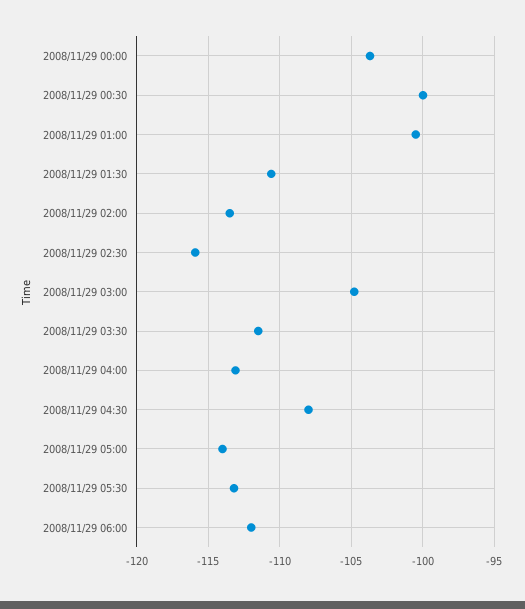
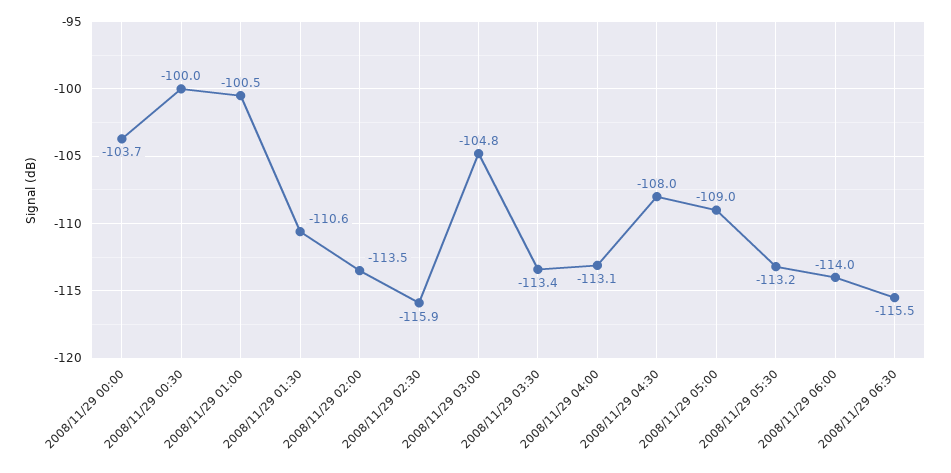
2008/11/29 03:30: -111.5 -> -113.4
2008/11/29 05:00: -114 -> -109
2008/11/29 06:00: -112 -> -114
2008/11/29 06:30: none -> -115.5

